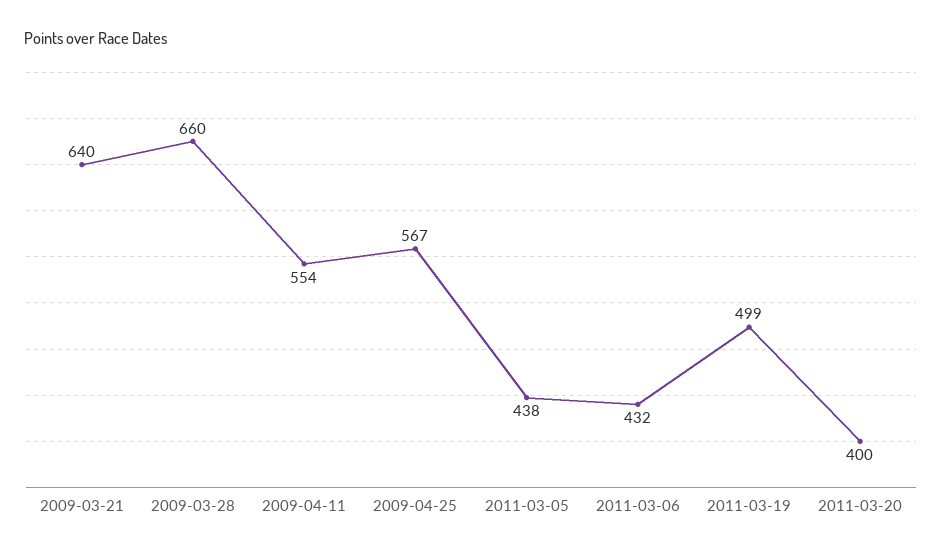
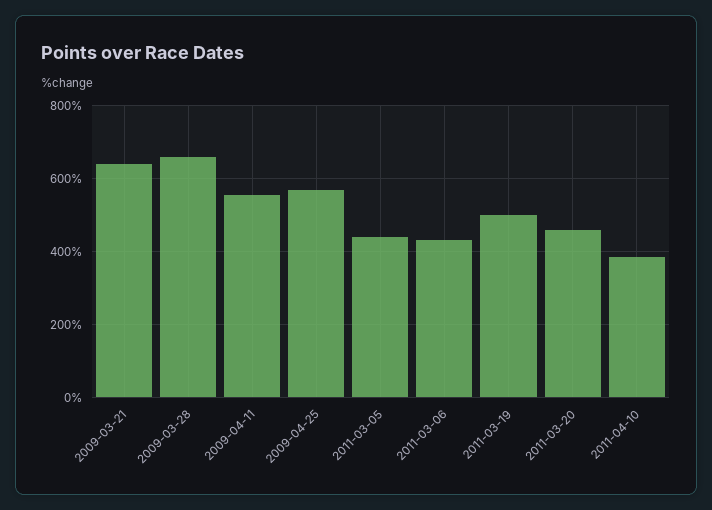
2011-03-20: 400 -> 460
2011-04-10: none -> 380

